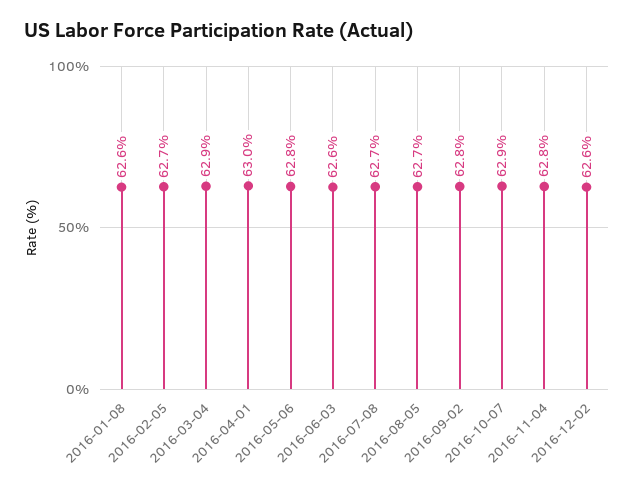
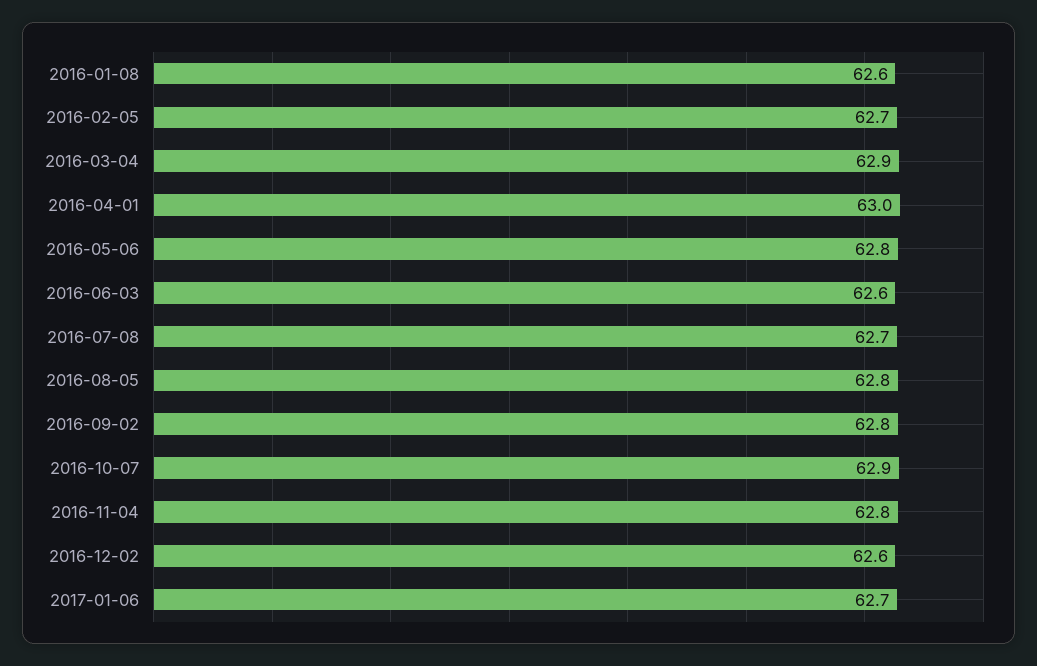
2016-08-05: 62.7 -> 62.8
2017-01-06: none -> 62.7

